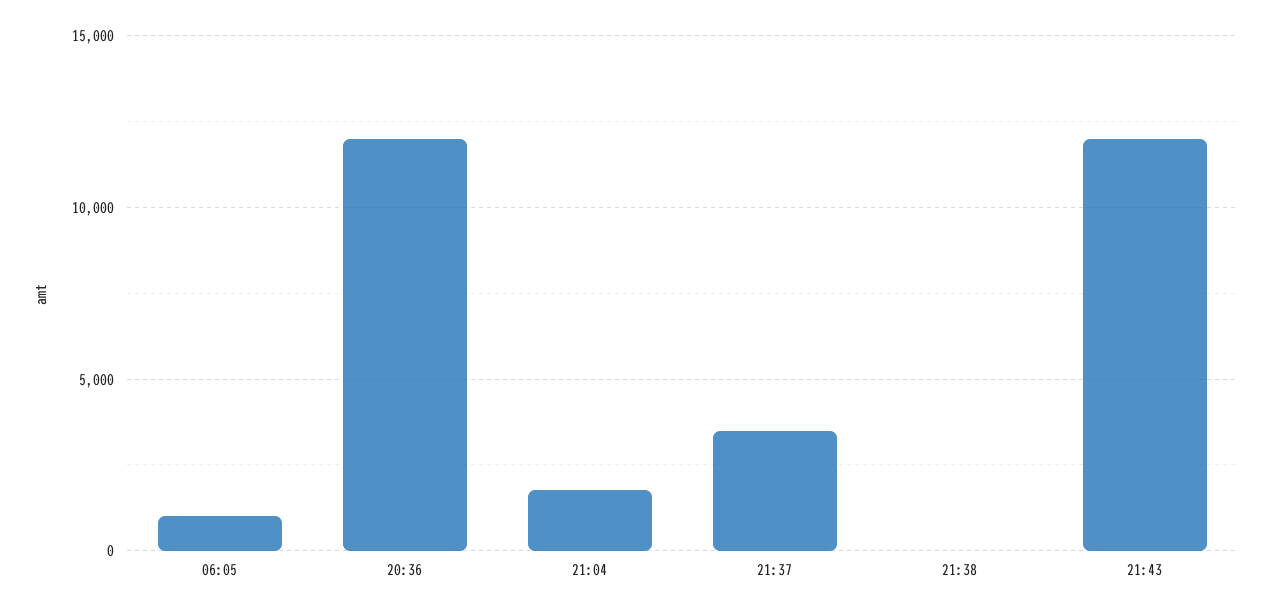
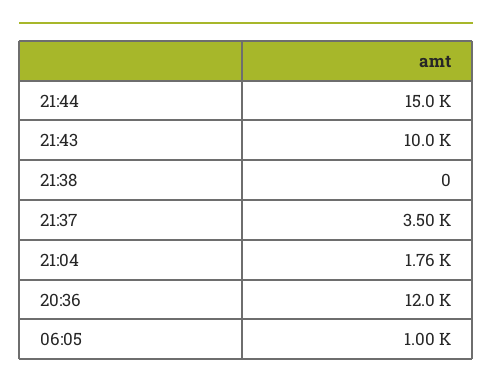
21:43: 12000 -> 10000
21:44: none -> 15000

